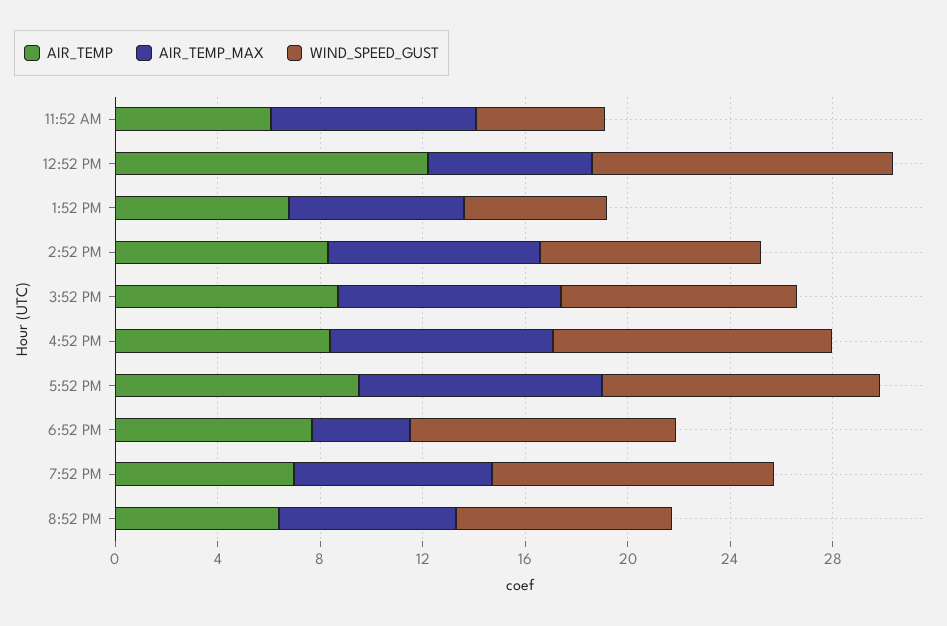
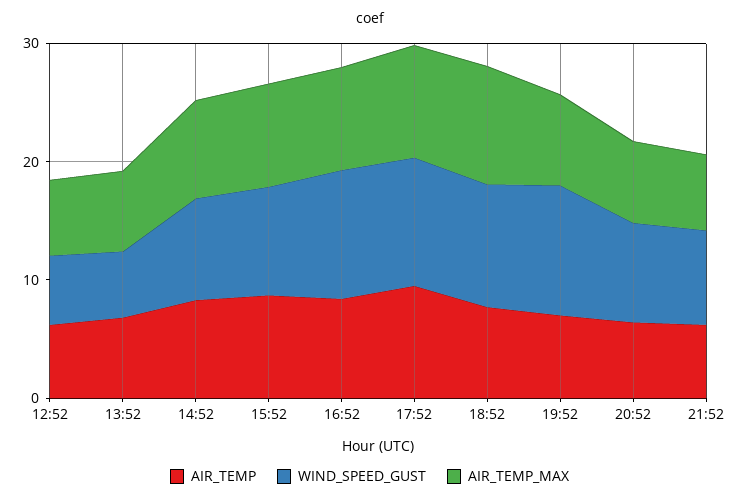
AIR_TEMP, 11:52 AM: 6 -> none
AIR_TEMP_MAX, 11:52 AM: 8 -> none
WIND_SPEED_GUST, 11:52 AM: 5 -> none
AIR_TEMP, 12:52 PM: 12 -> 6
WIND_SPEED_GUST, 12:52 PM: 12 -> 6
AIR_TEMP_MAX, 6:52 PM: 4 -> 10
AIR_TEMP, 21:52: none -> 6
WIND_SPEED_GUST, 21:52: none -> 8
AIR_TEMP_MAX, 21:52: none -> 6

